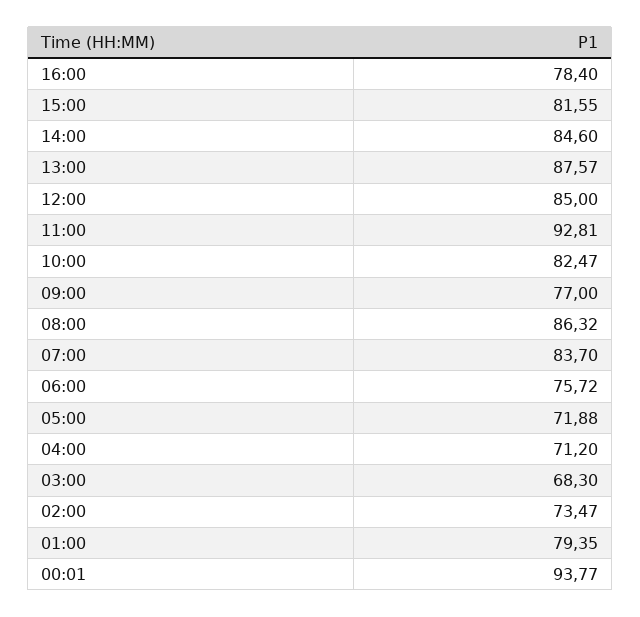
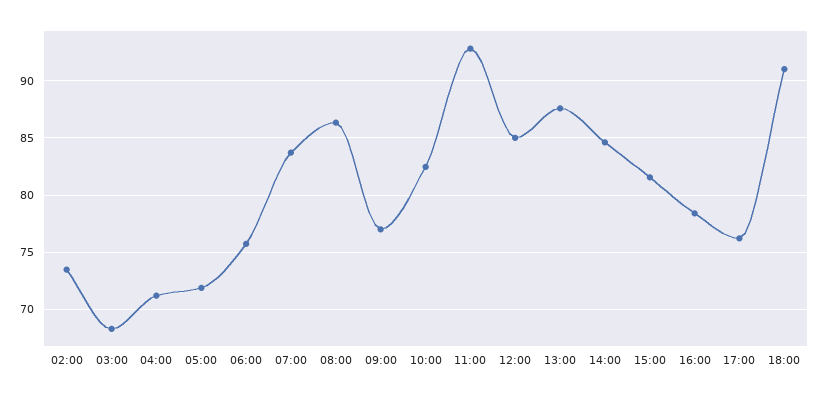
01:00: 79.35 -> none
00:01: 93.77 -> none
17:00: none -> 76
18:00: none -> 91

